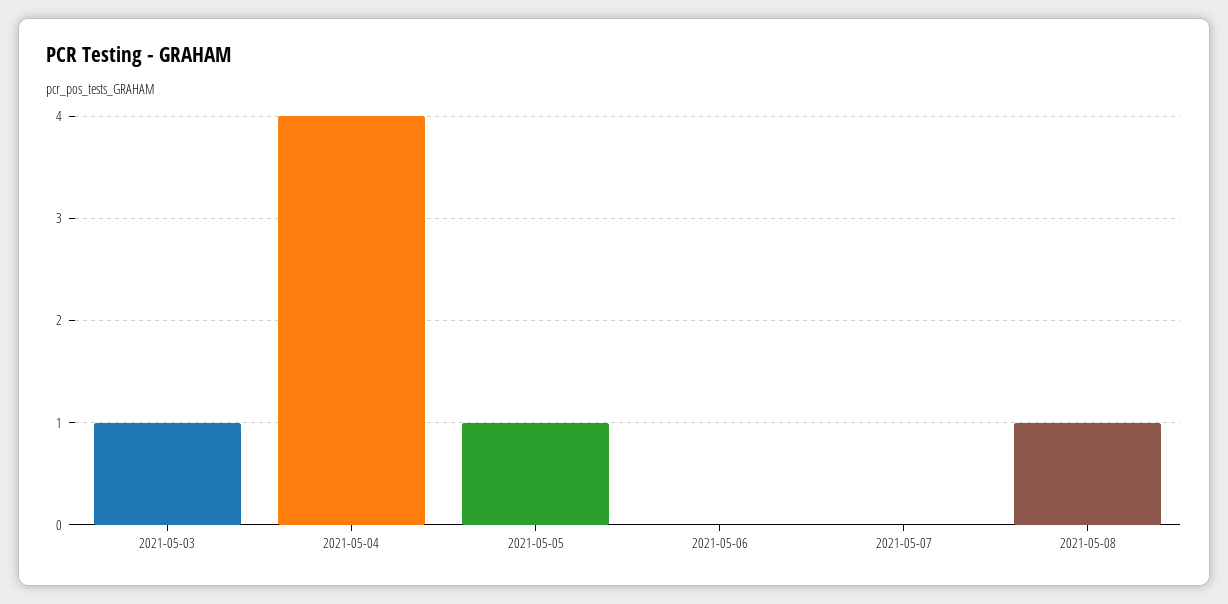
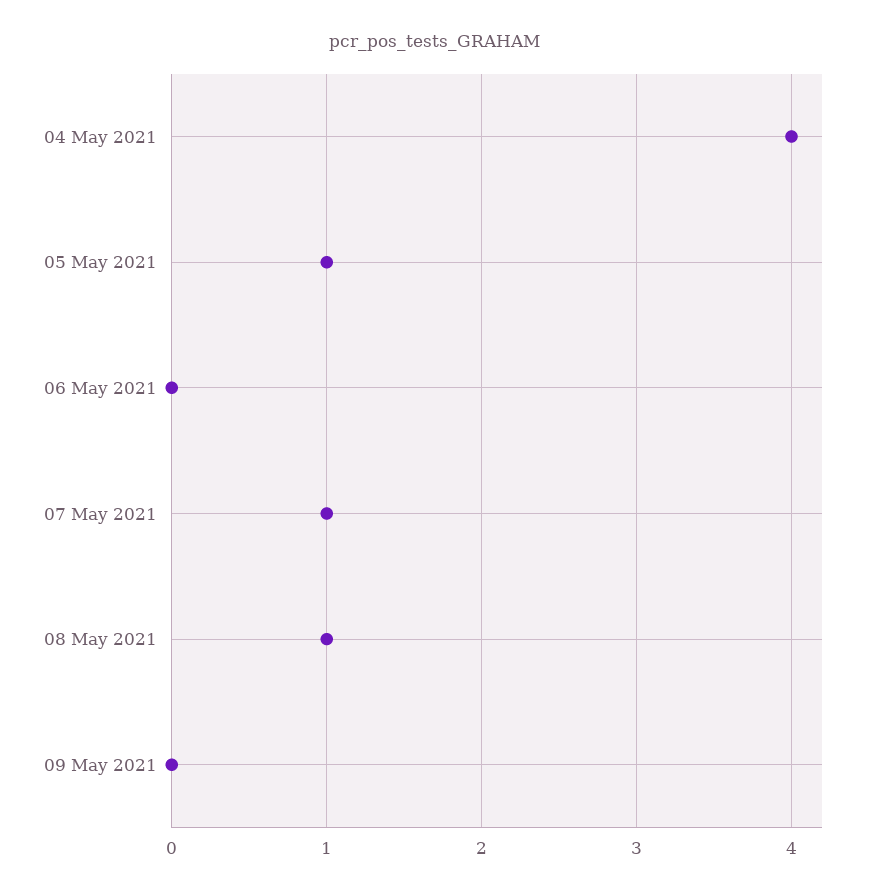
2021-05-03: 1 -> none
2021-05-07: 0 -> 1
09 May 2021: none -> 0

